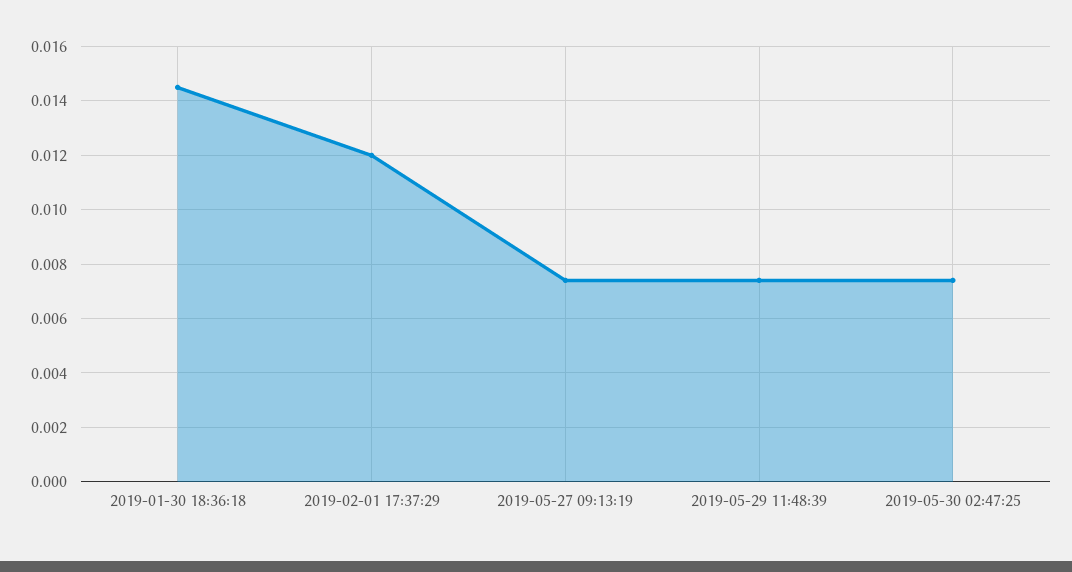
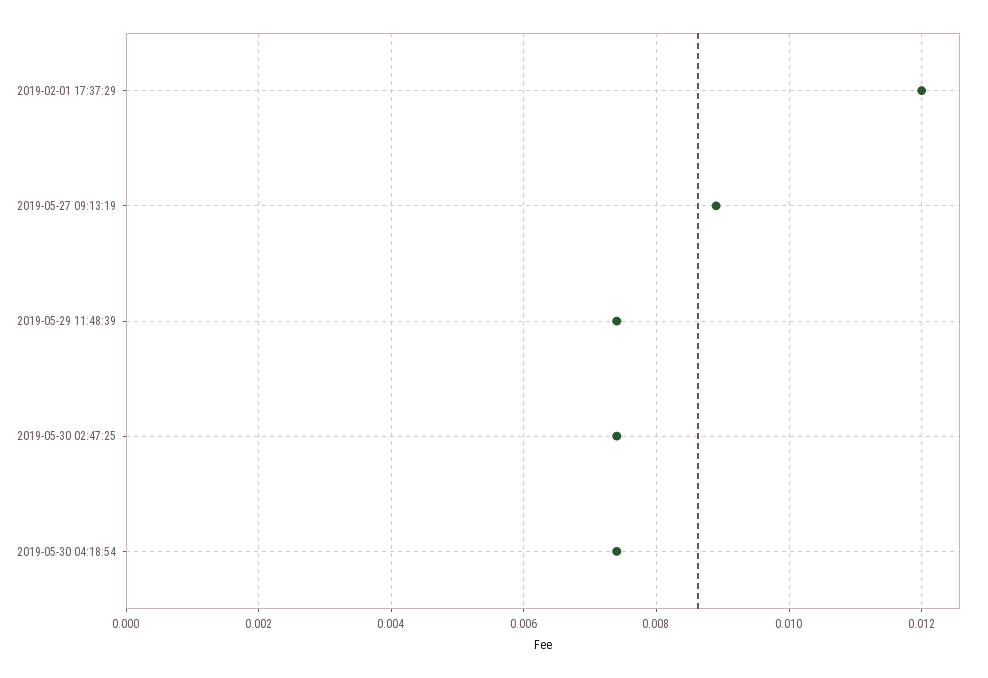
2019-01-30 18:36:18: 0.0145 -> none
2019-05-27 09:13:19: 0.0075 -> 0.009
2019-05-30 04:18:54: none -> 0.0075

